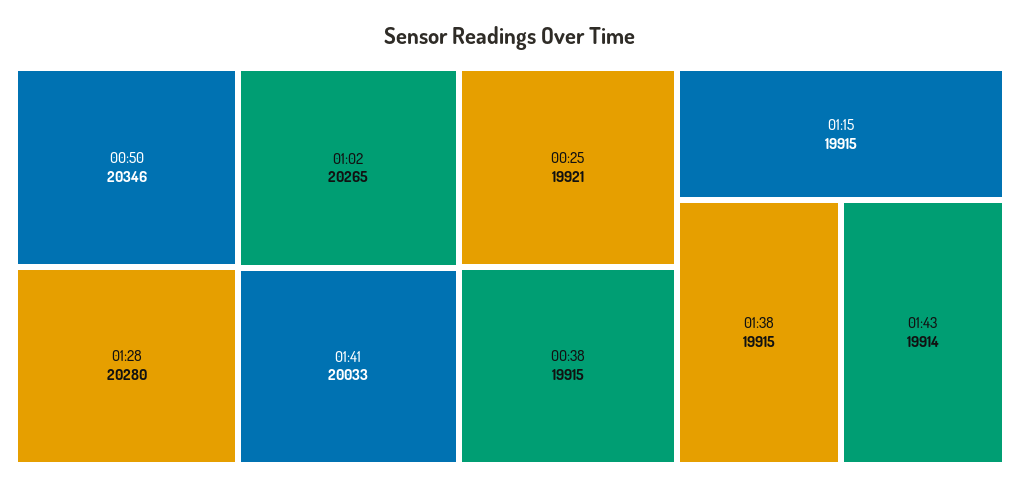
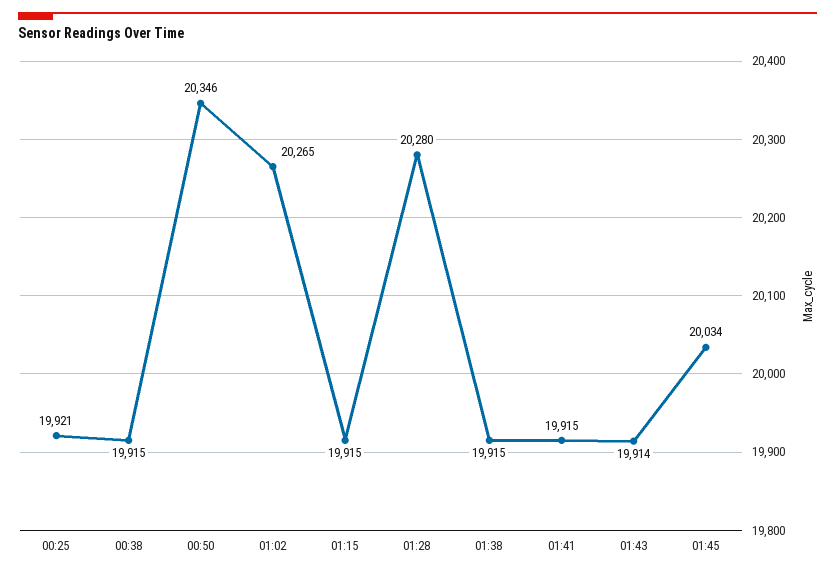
01:41: 20033 -> 19915
01:45: none -> 20034

